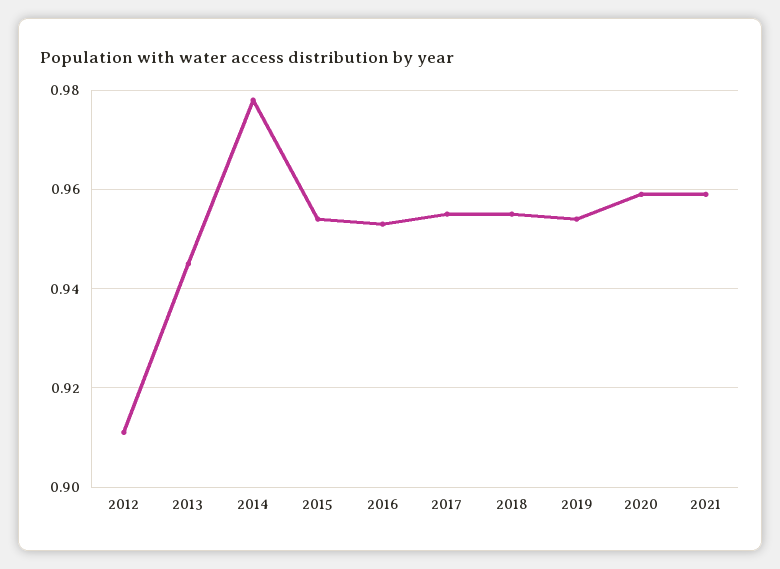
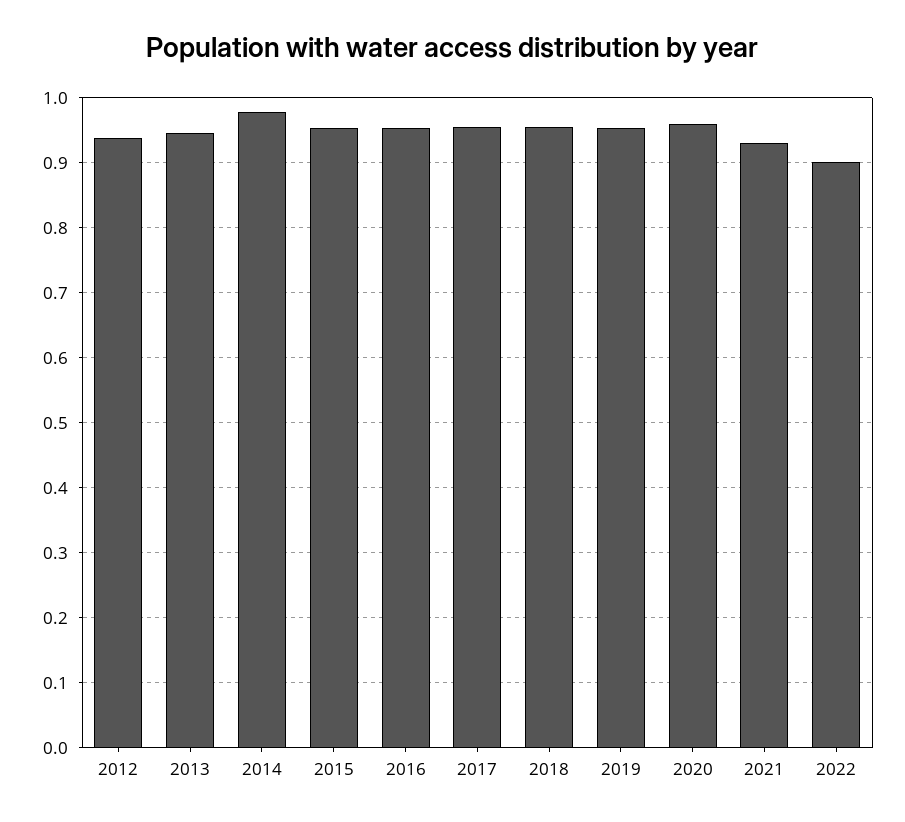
2012: 0.91 -> 0.94
2021: 0.96 -> 0.93
2022: none -> 0.9

